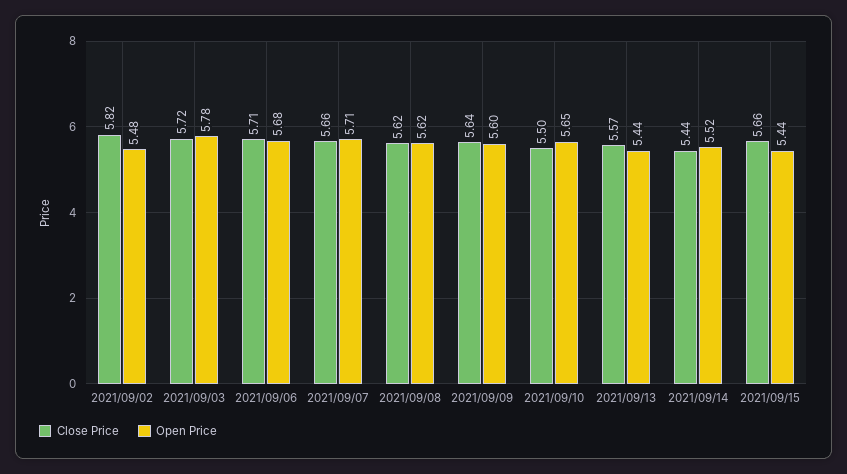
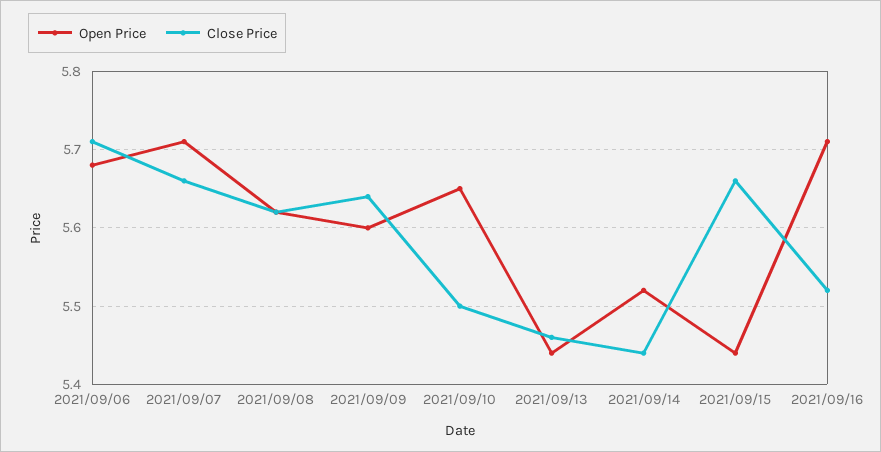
Close Price, 2021/09/02: 5.82 -> none
Open Price, 2021/09/02: 5.48 -> none
Close Price, 2021/09/03: 5.72 -> none
Open Price, 2021/09/03: 5.78 -> none
Close Price, 2021/09/13: 5.57 -> 5.46
Open Price, 2021/09/16: none -> 5.71
Close Price, 2021/09/16: none -> 5.52

